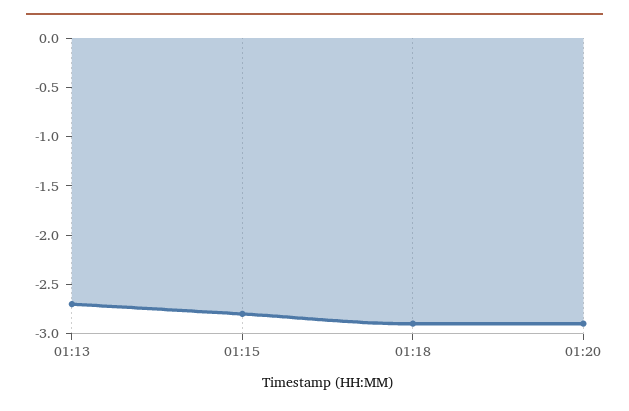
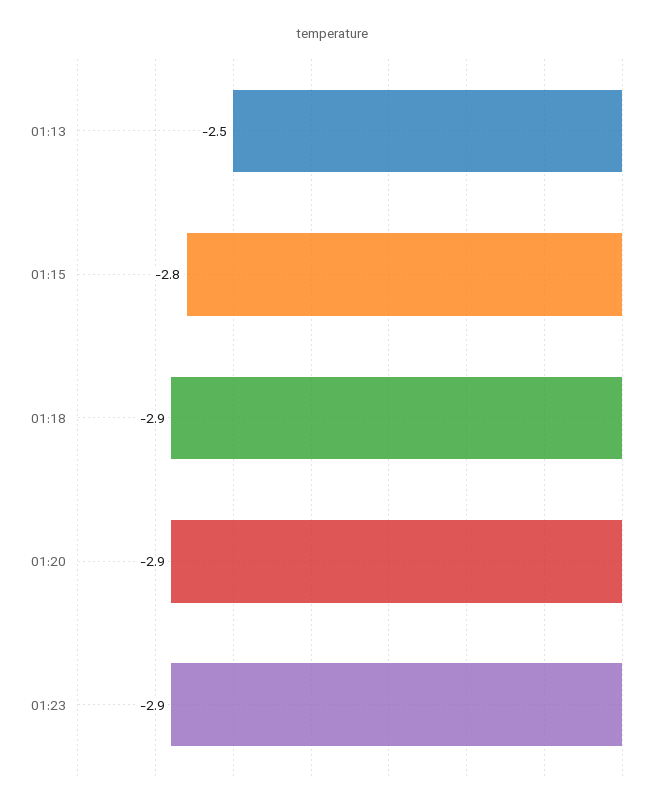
01:13: -2.7 -> -2.5
01:23: none -> -2.9

